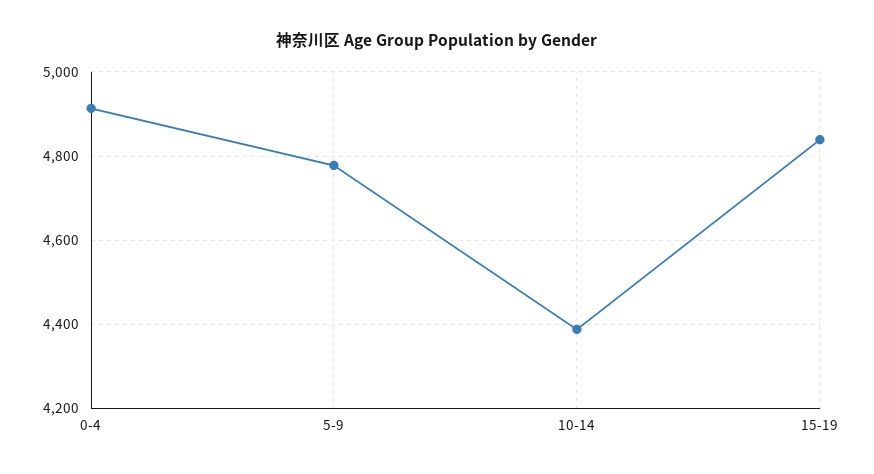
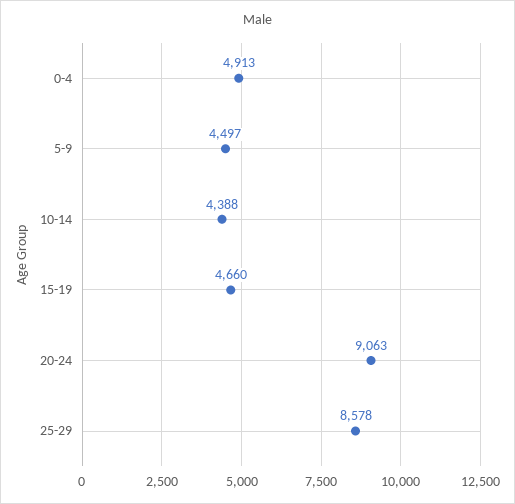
5-9: 4780 -> 4497
15-19: 4840 -> 4660
20-24: none -> 9063
25-29: none -> 8578

